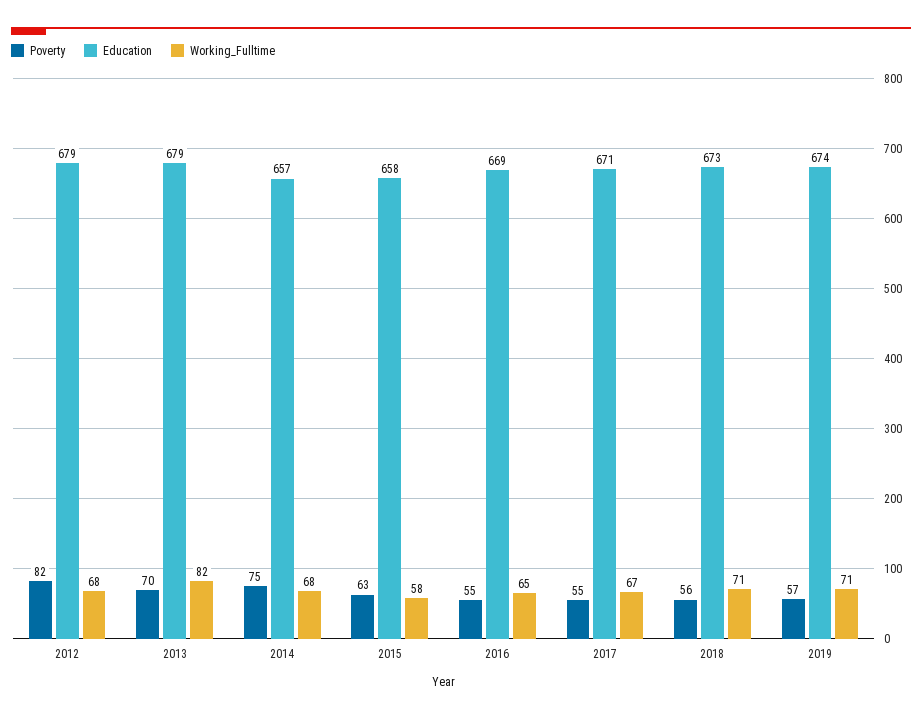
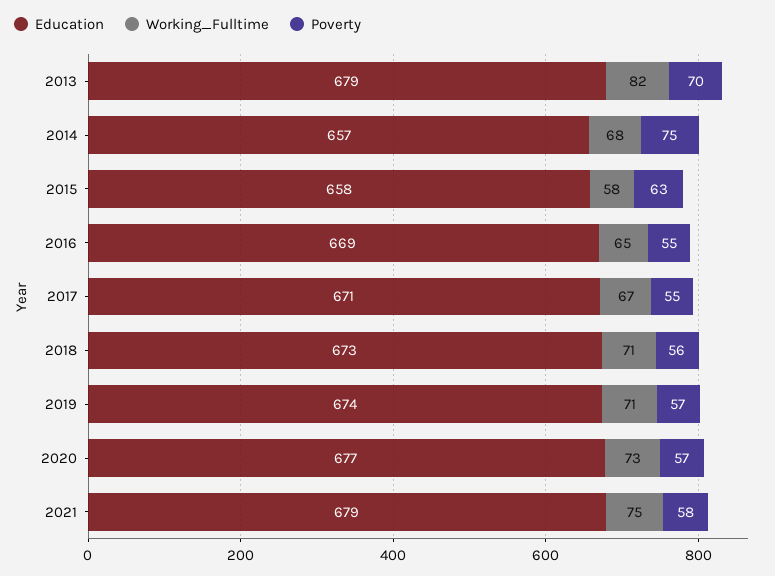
Poverty, 2012: 82 -> none
Education, 2012: 679 -> none
Working_Fulltime, 2012: 68 -> none
Education, 2020: none -> 677
Working_Fulltime, 2020: none -> 73
Poverty, 2020: none -> 57
Education, 2021: none -> 679
Working_Fulltime, 2021: none -> 75
Poverty, 2021: none -> 58

